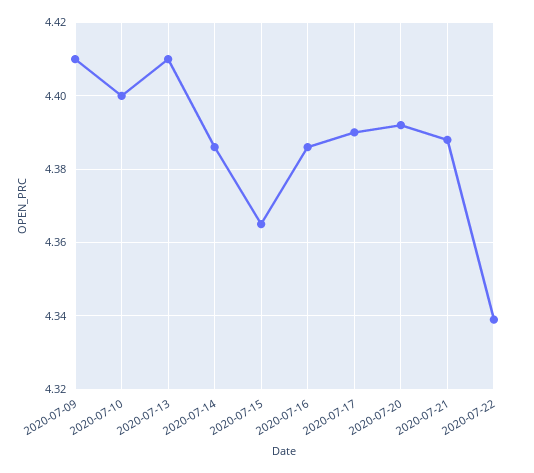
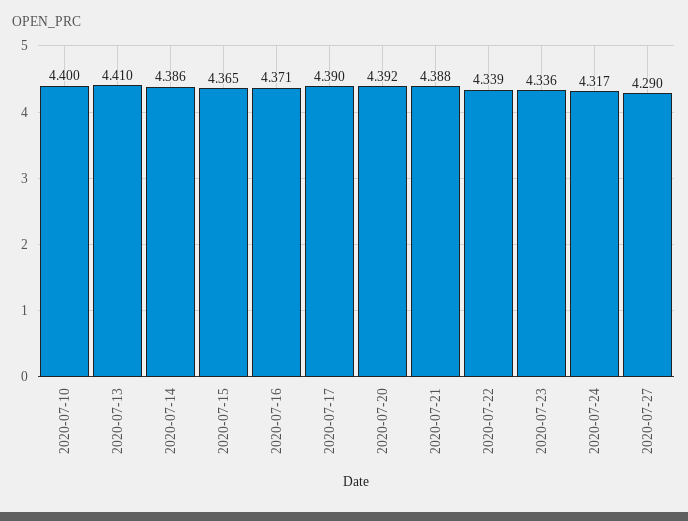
2020-07-09: 4.41 -> none
2020-07-16: 4.385 -> 4.371
2020-07-23: none -> 4.336
2020-07-24: none -> 4.317
2020-07-27: none -> 4.29

